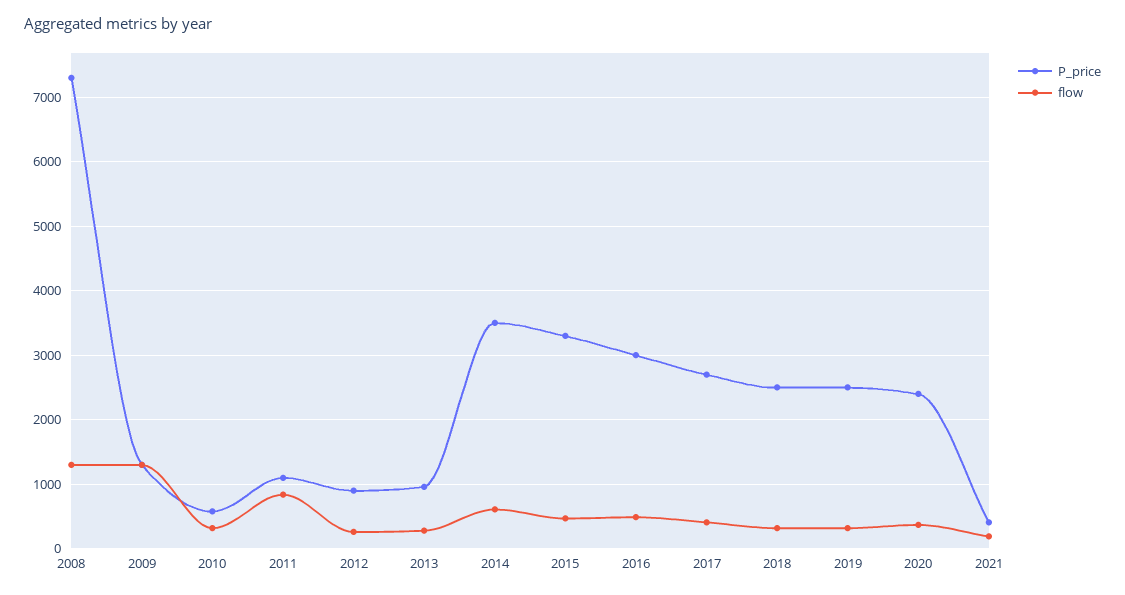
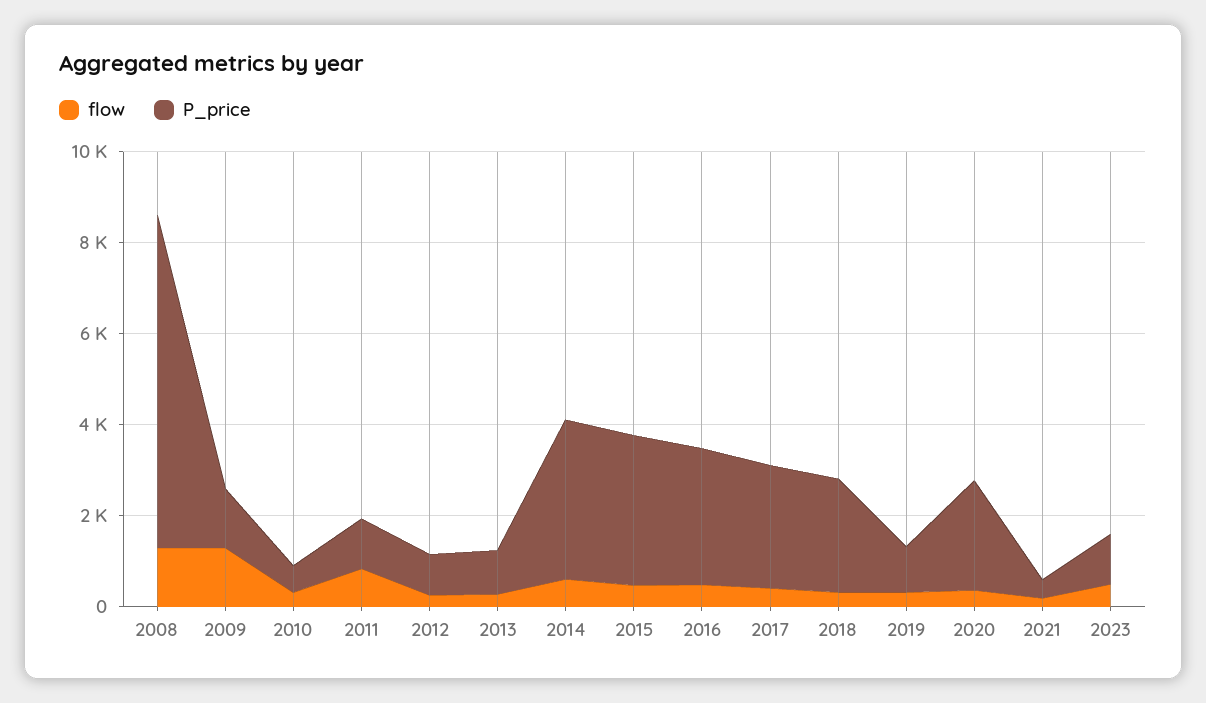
P_price, 2019: 2500 -> 1000
flow, 2023: none -> 500
P_price, 2023: none -> 1000

